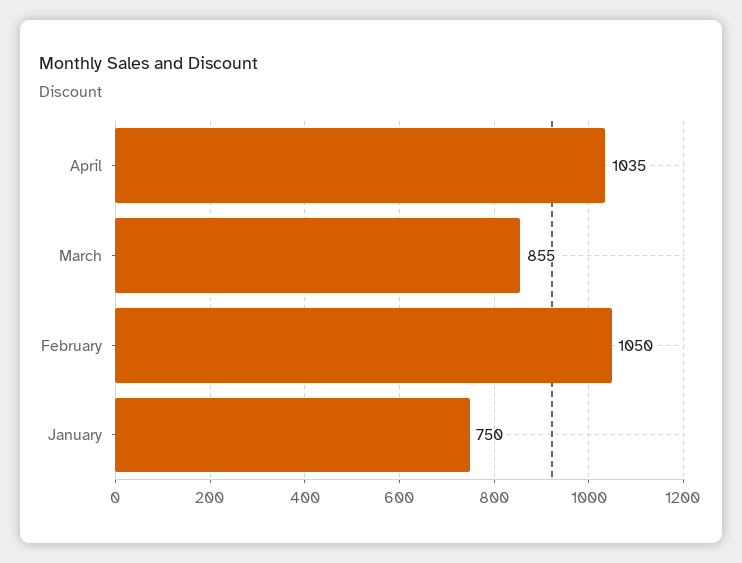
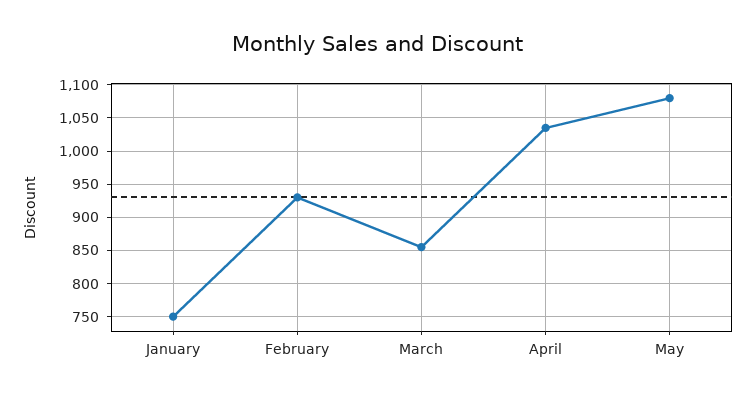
February: 1050 -> 930
May: none -> 1080

